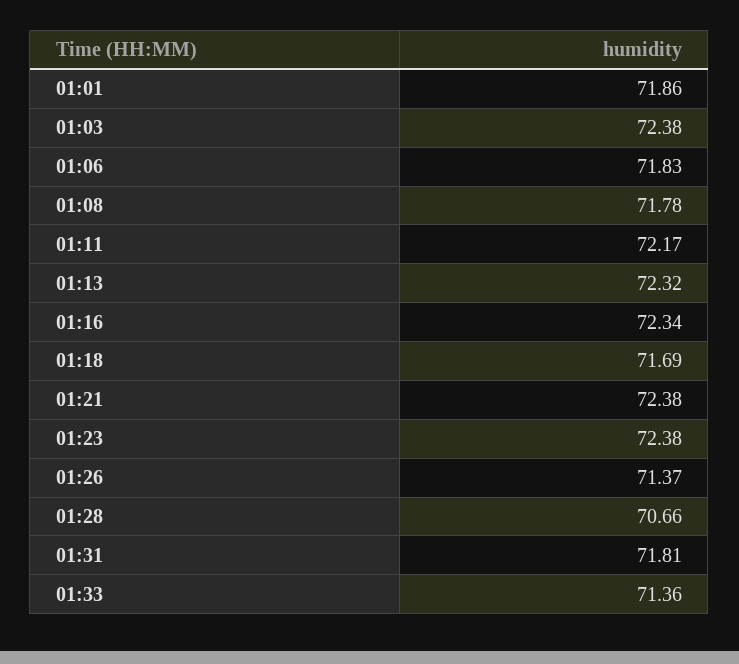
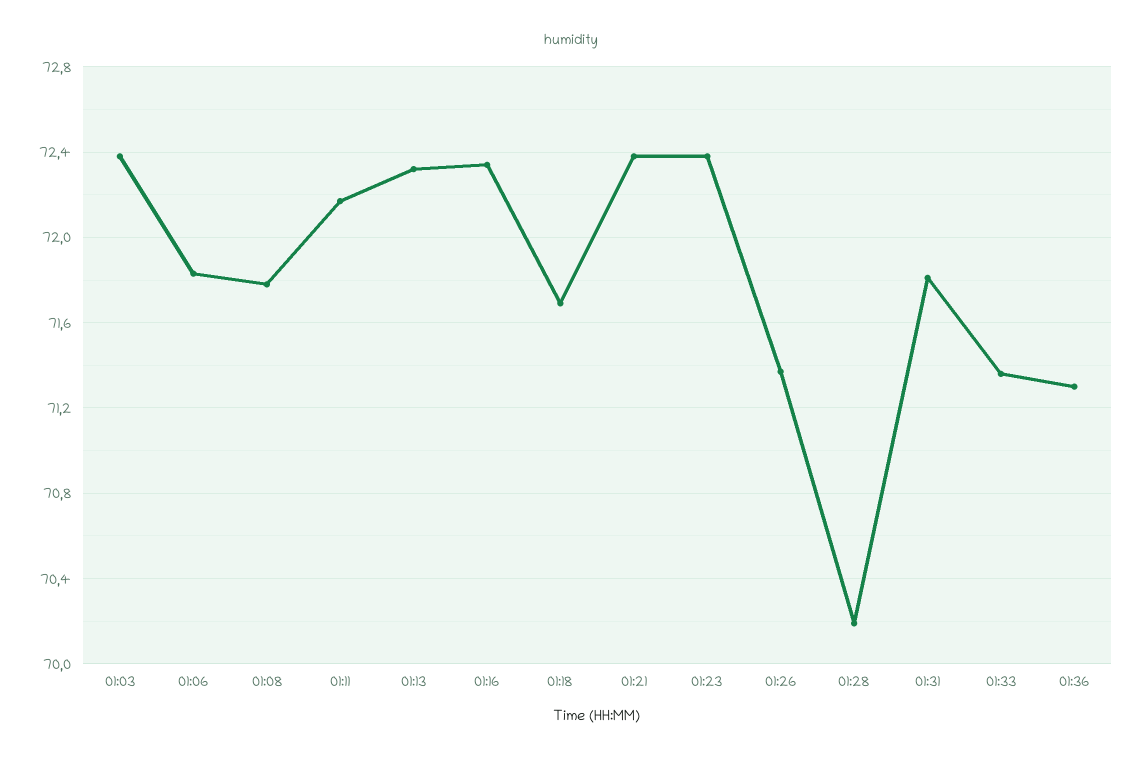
01:01: 71.86 -> none
01:28: 70.66 -> 70.2
01:36: none -> 71.3

